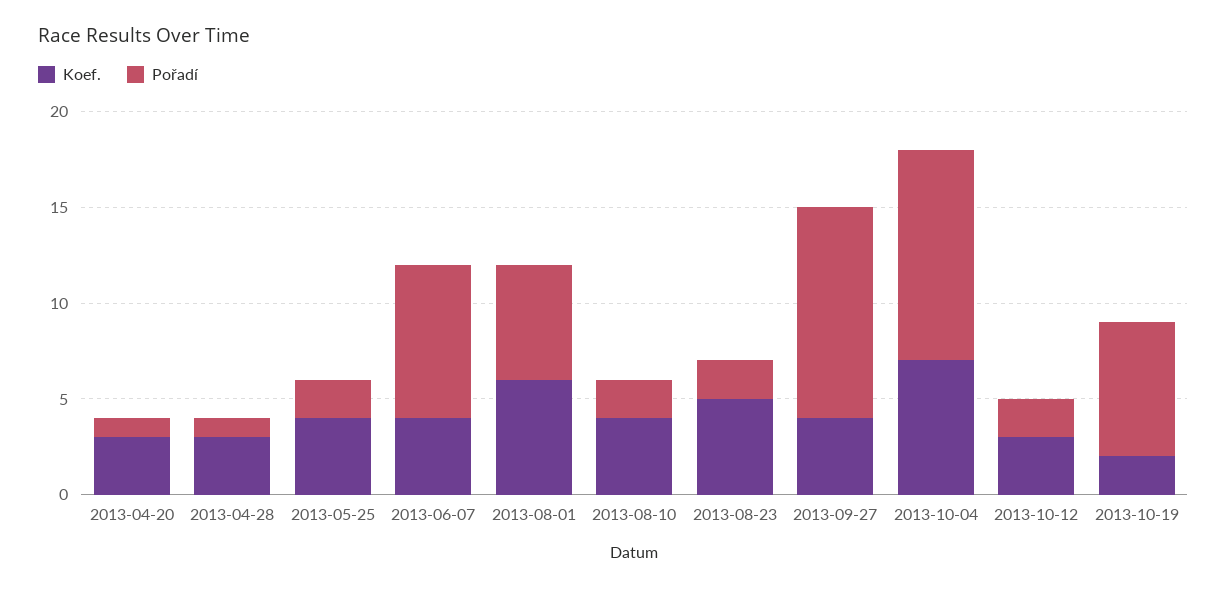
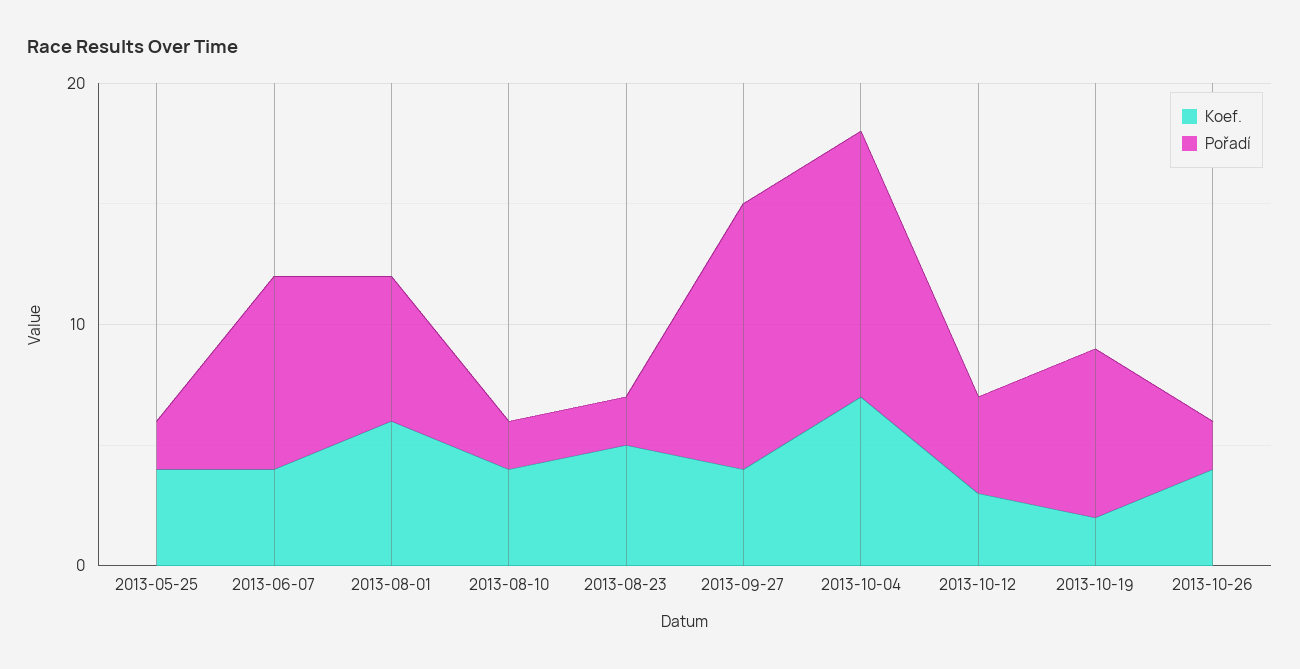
Koef., 2013-04-20: 3 -> none
Pořadí, 2013-04-20: 1 -> none
Koef., 2013-04-28: 3 -> none
Pořadí, 2013-04-28: 1 -> none
Pořadí, 2013-10-12: 2 -> 4
Koef., 2013-10-26: none -> 4
Pořadí, 2013-10-26: none -> 2

